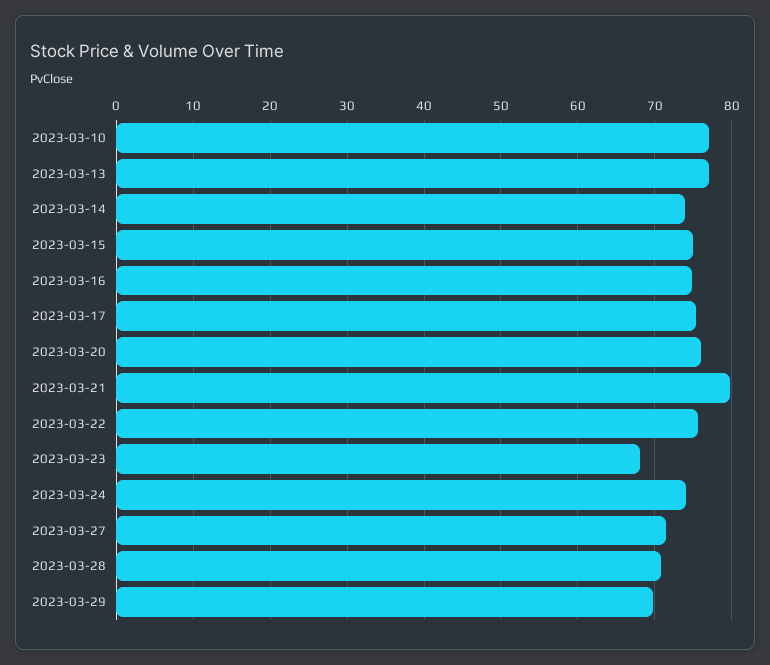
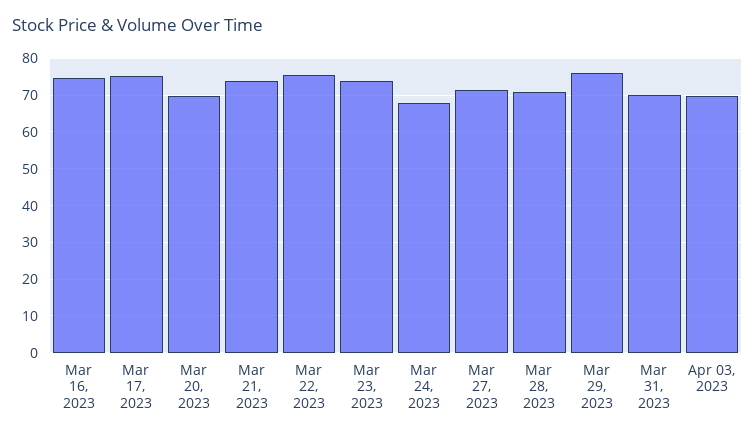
2023-03-10: 77 -> none
2023-03-13: 77 -> none
2023-03-14: 74 -> none
2023-03-15: 75 -> none
2023-03-20: 76 -> 70
2023-03-21: 80 -> 74
2023-03-23: 68 -> 74
2023-03-24: 74 -> 68
2023-03-29: 70 -> 76
Mar 31, 2023: none -> 70
Apr 03, 2023: none -> 70

